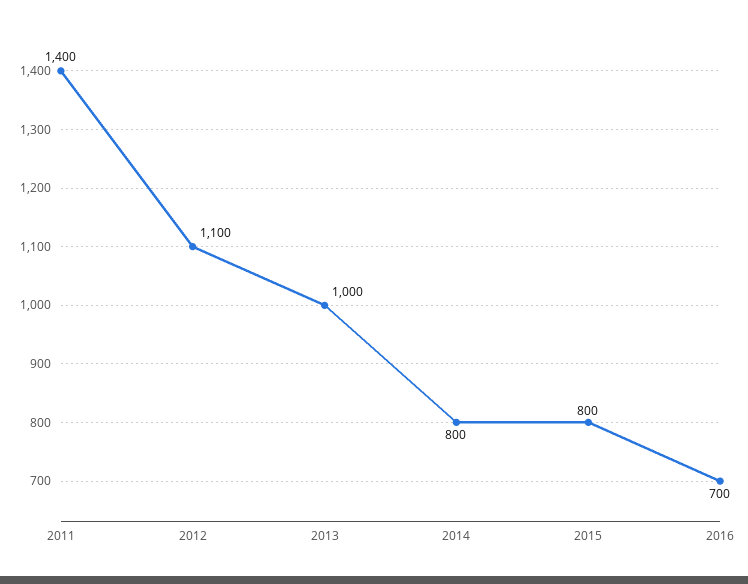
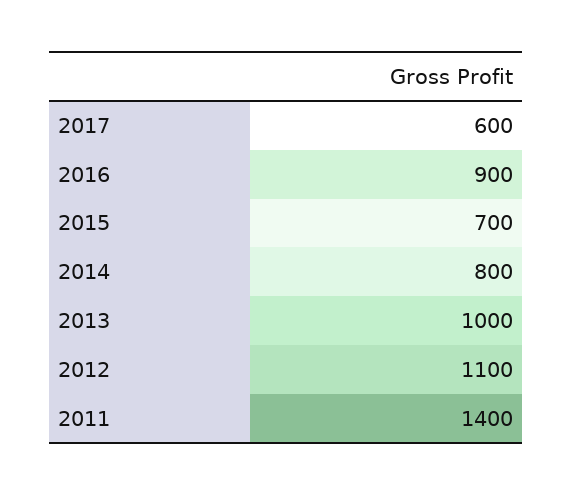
2015: 800 -> 700
2016: 700 -> 900
2017: none -> 600

